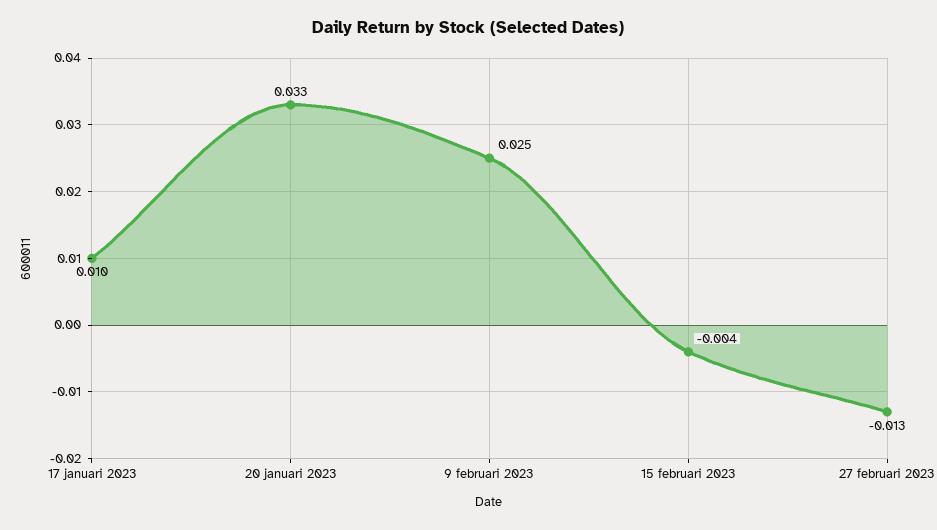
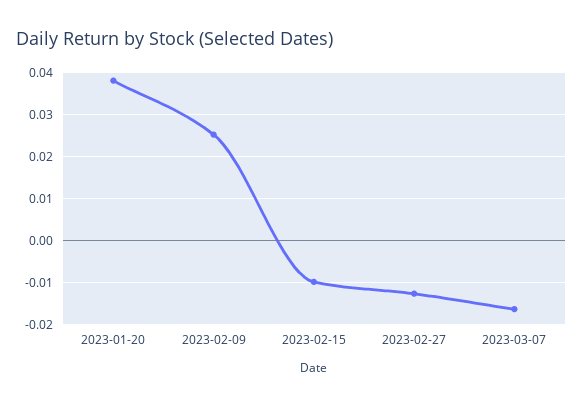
17 januari 2023: 0.01 -> none
20 januari 2023: 0.033 -> 0.038
15 februari 2023: -0.004 -> -0.01
2023-03-07: none -> -0.016

